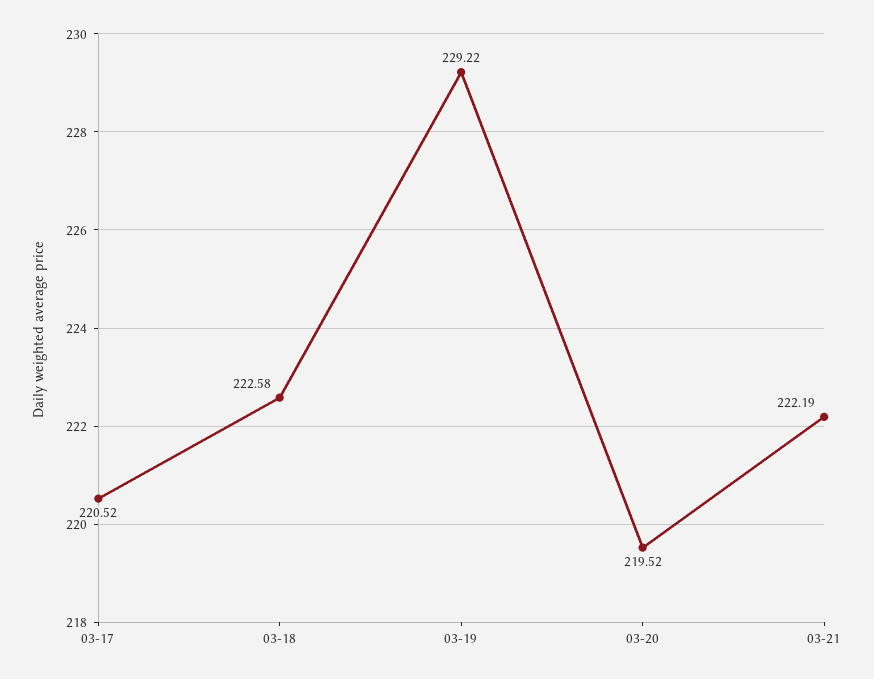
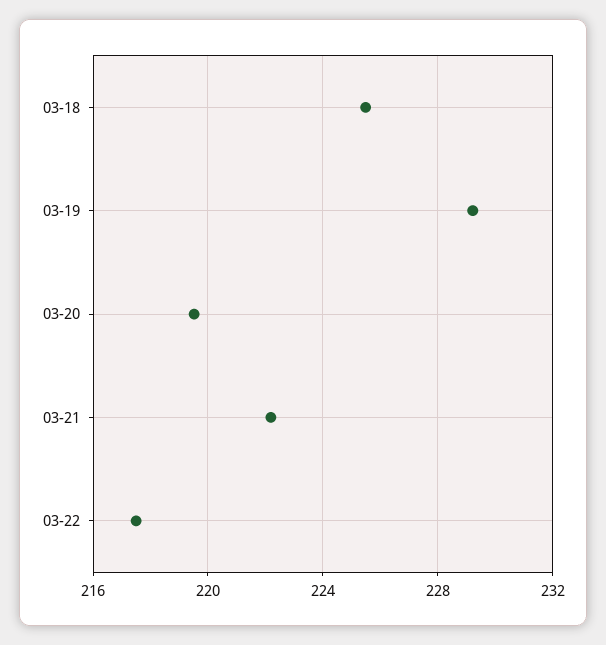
03-17: 220.52 -> none
03-18: 222.58 -> 225.5
03-22: none -> 217.5

